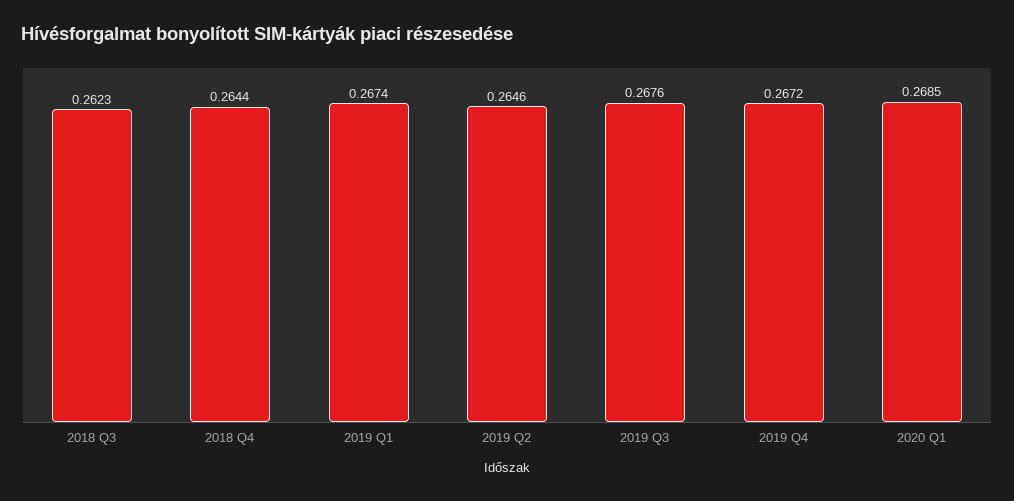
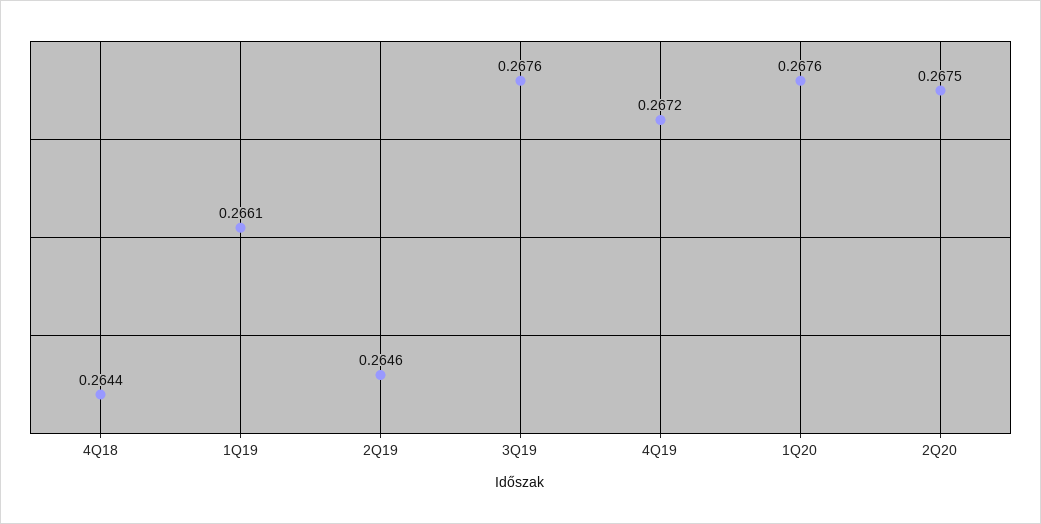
2018 Q3: 0.2623 -> none
2019 Q1: 0.2674 -> 0.2661
2020 Q1: 0.2685 -> 0.2676
2Q20: none -> 0.2675

